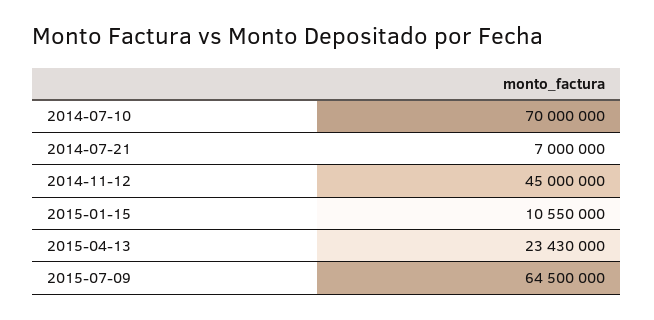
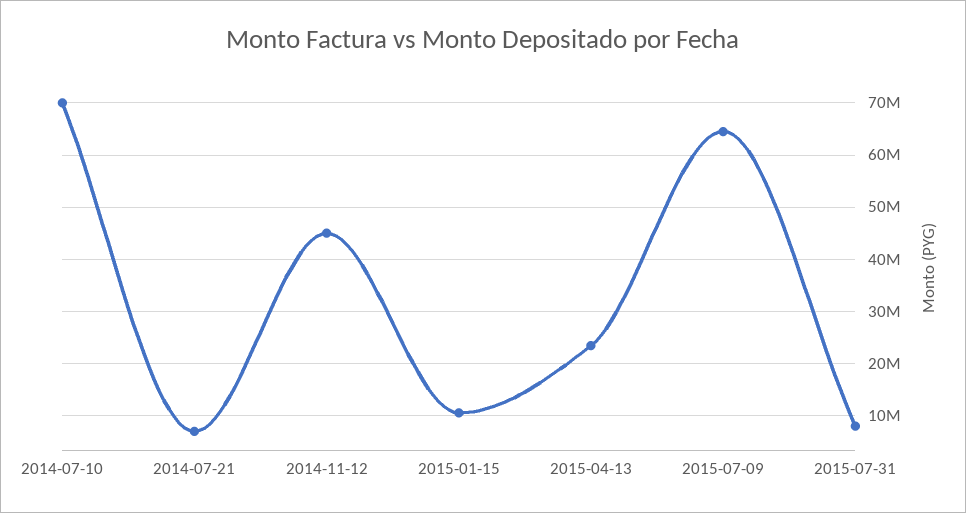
2015-07-31: none -> 8000000

